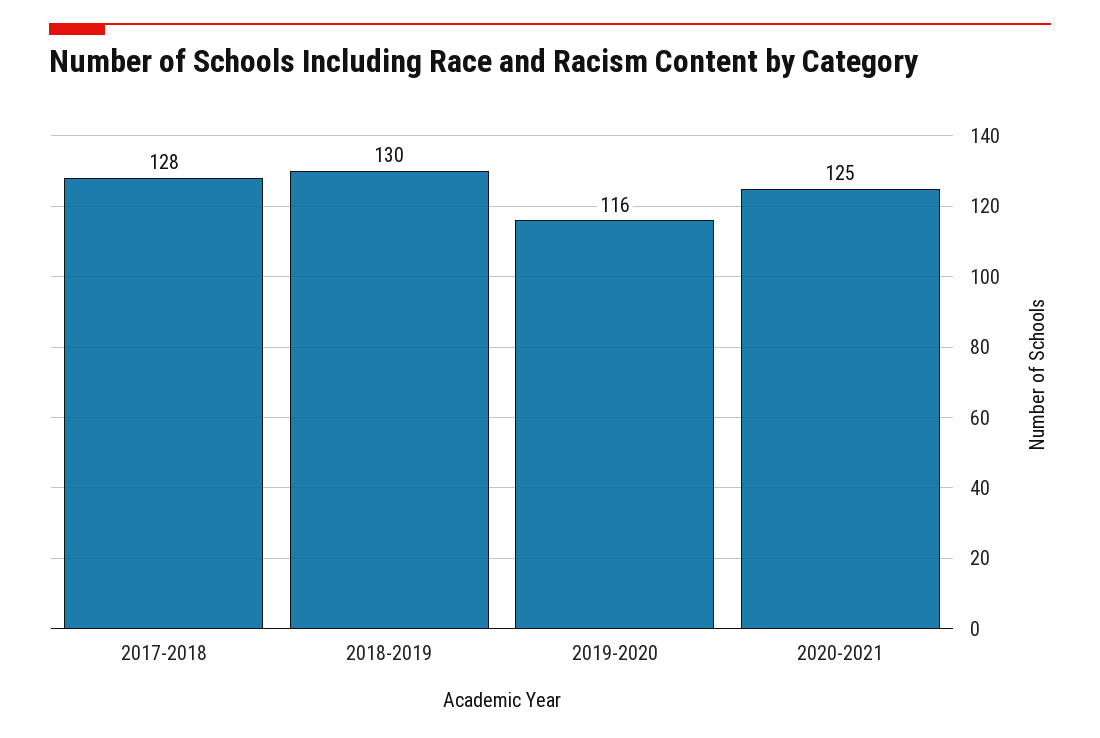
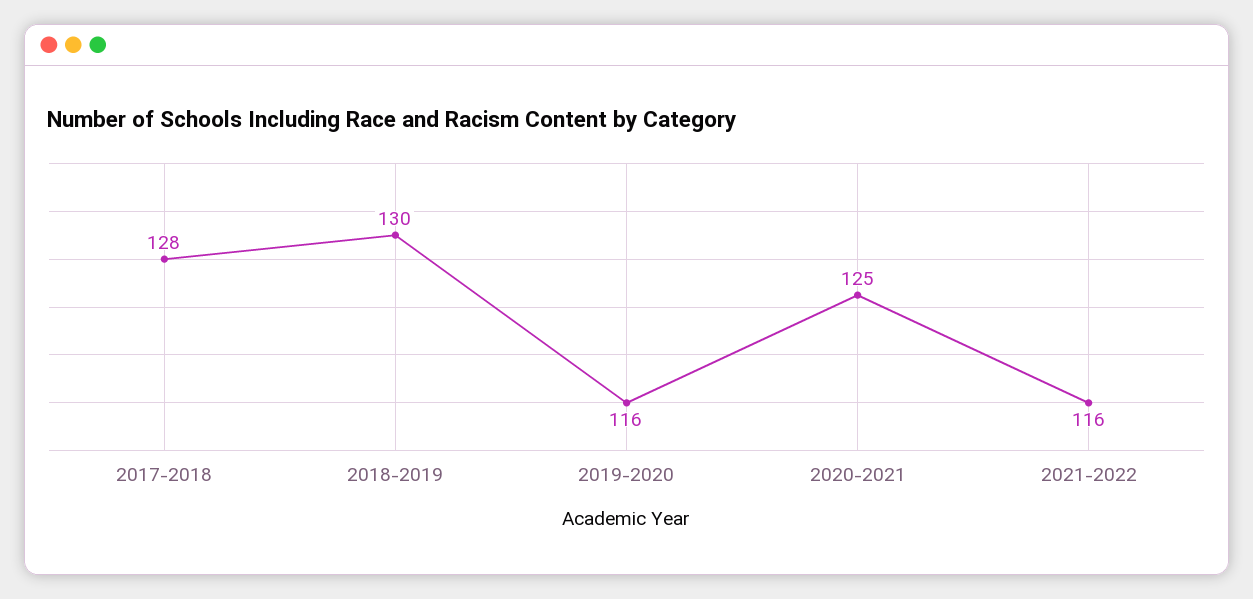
2021-2022: none -> 116

